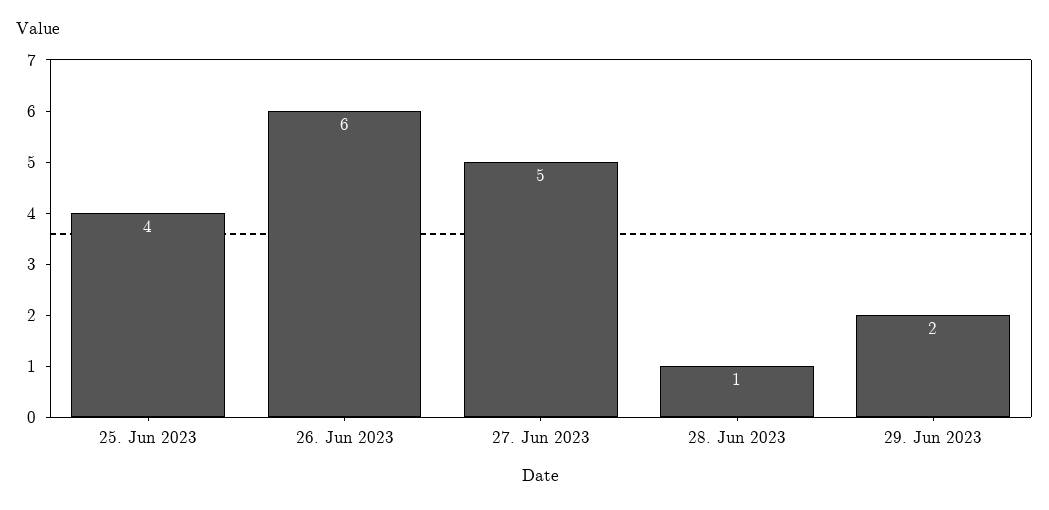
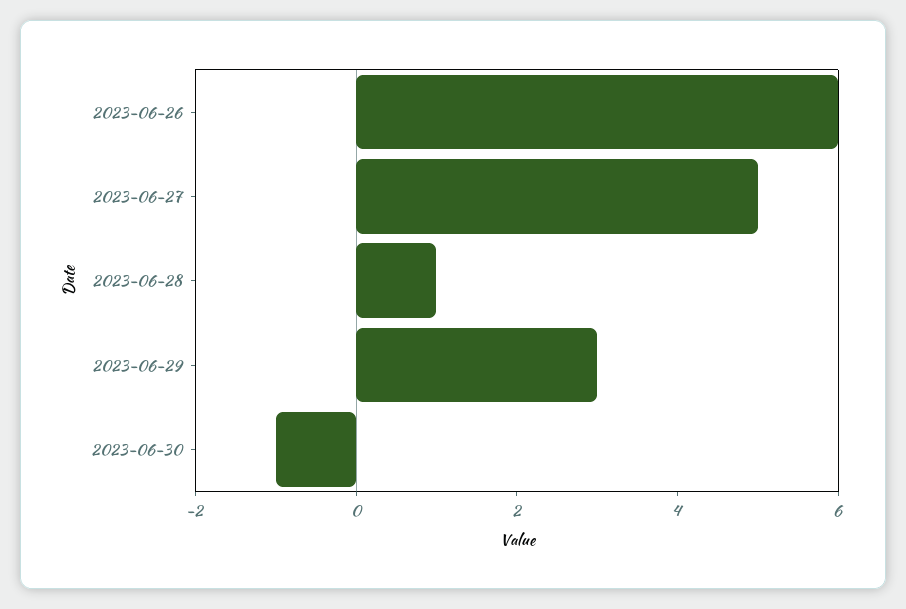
25. Jun 2023: 4 -> none
29. Jun 2023: 2 -> 3
2023-06-30: none -> -1

